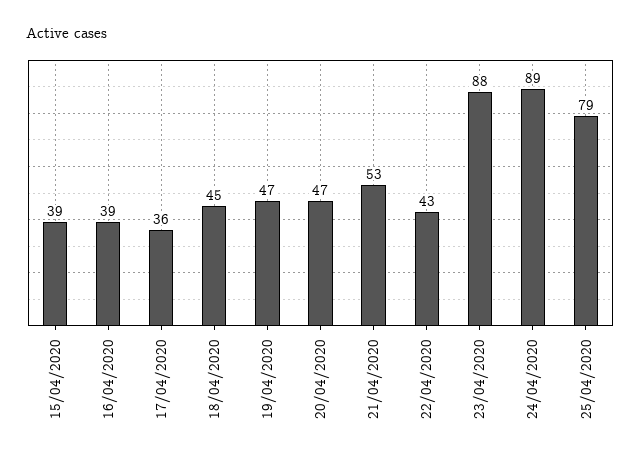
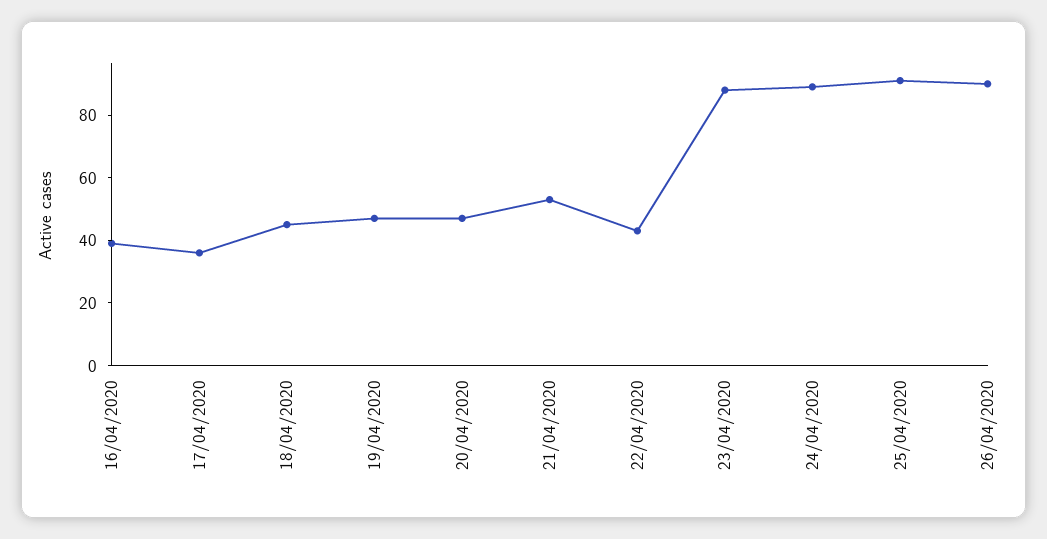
15/04/2020: 39 -> none
25/04/2020: 79 -> 90
26/04/2020: none -> 90

